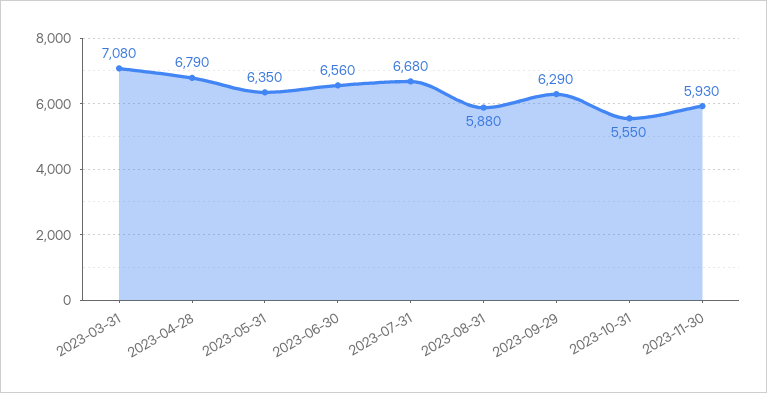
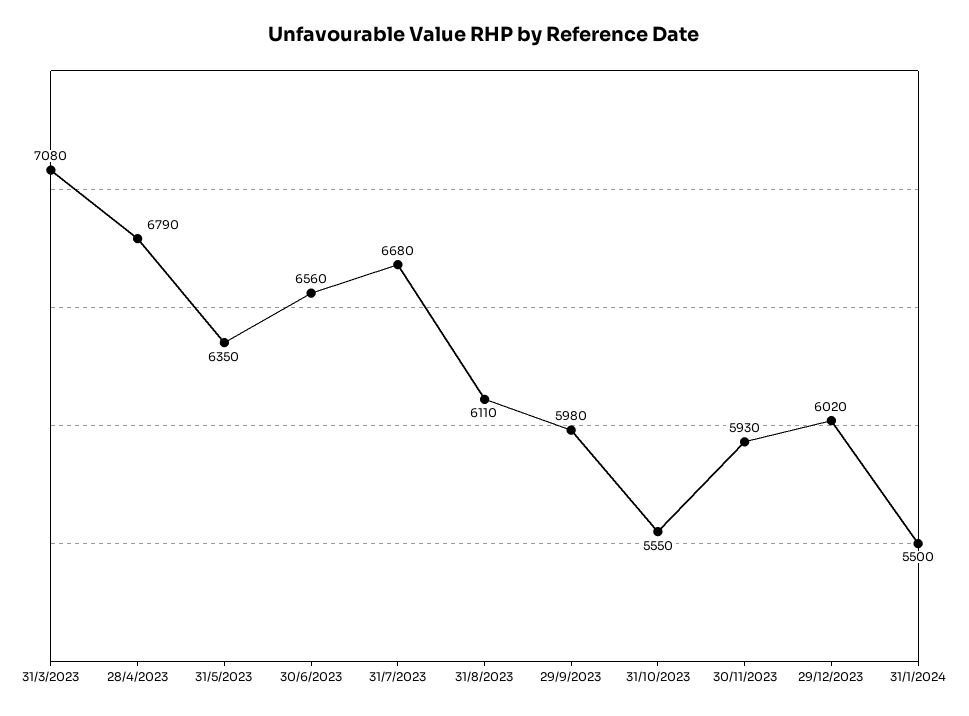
2023-08-31: 5880 -> 6110
2023-09-29: 6290 -> 5980
29/12/2023: none -> 6020
31/1/2024: none -> 5500

